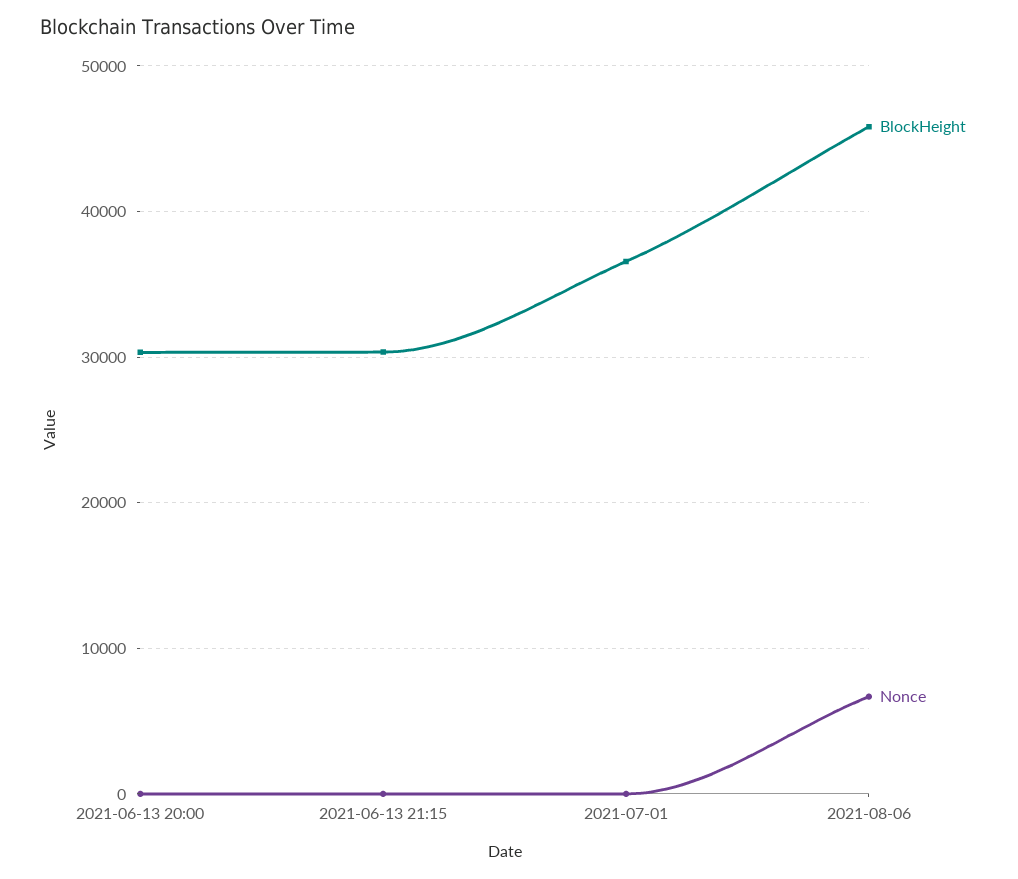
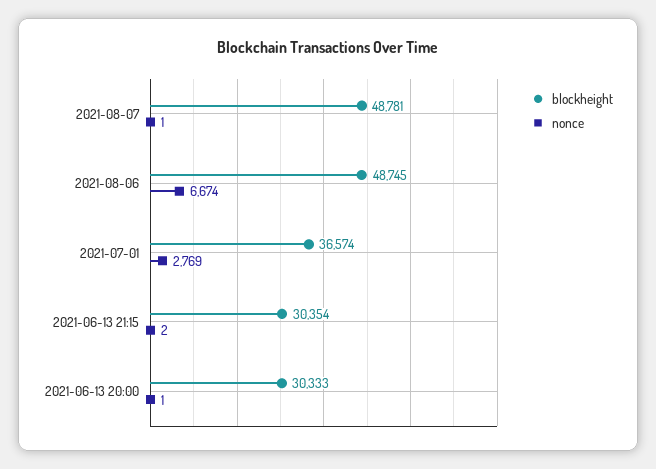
Nonce, 2021-07-01: 0 -> 2769
BlockHeight, 2021-08-06: 46000 -> 48745
BlockHeight, 2021-08-07: none -> 48781
Nonce, 2021-08-07: none -> 1

